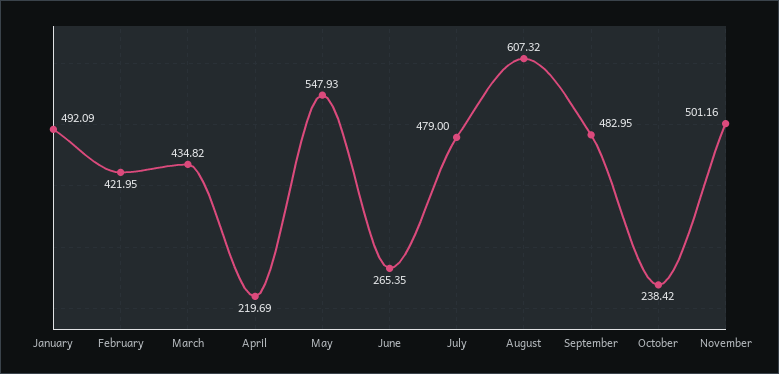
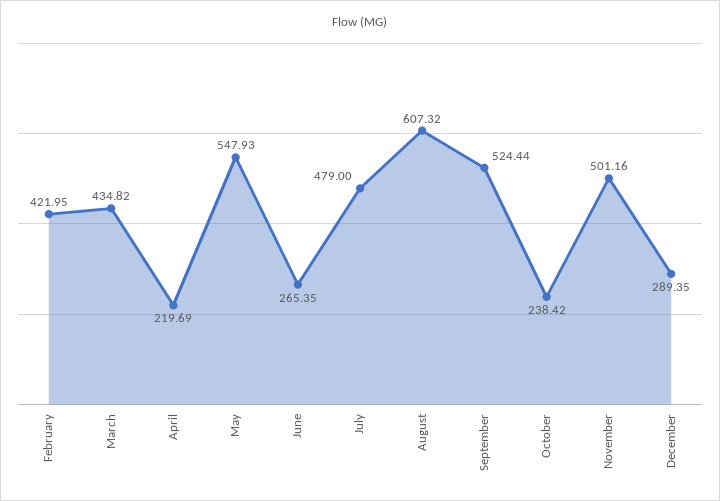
January: 492.09 -> none
September: 482.95 -> 524.44
December: none -> 289.35

